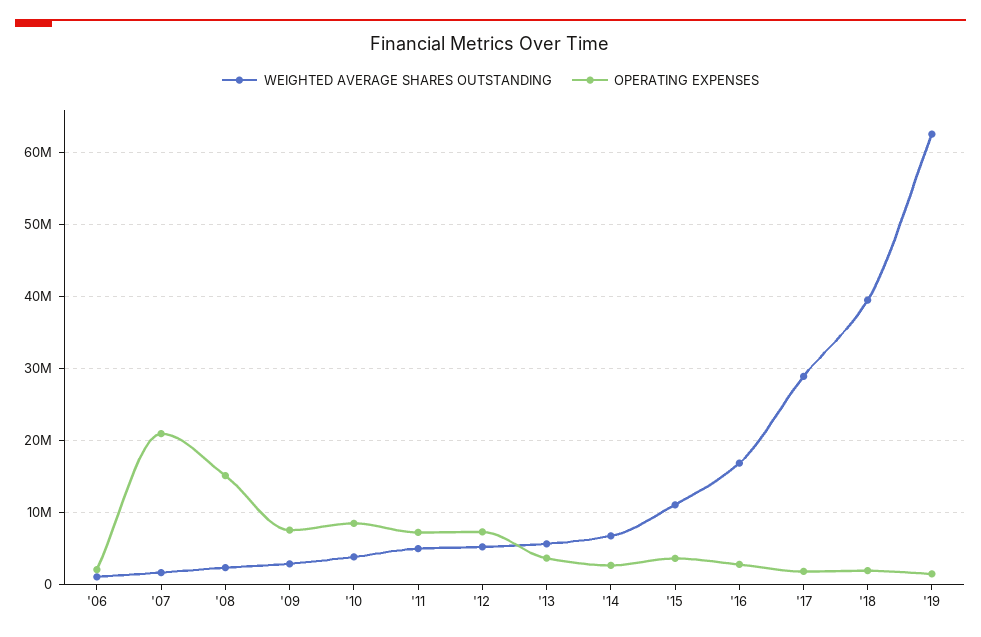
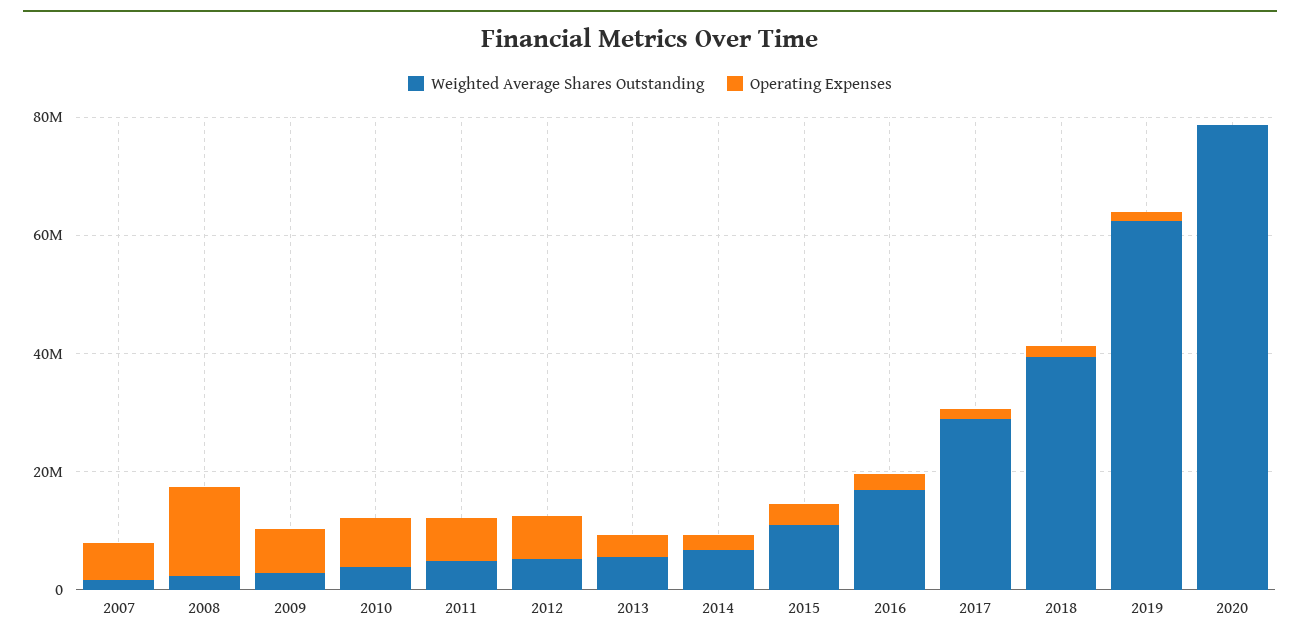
WEIGHTED AVERAGE SHARES OUTSTANDING, '06: 1000000 -> none
OPERATING EXPENSES, '06: 2000000 -> none
OPERATING EXPENSES, '07: 21000000 -> 5000000
WEIGHTED AVERAGE SHARES OUTSTANDING, 2020: none -> 80000000
OPERATING EXPENSES, 2020: none -> 0

